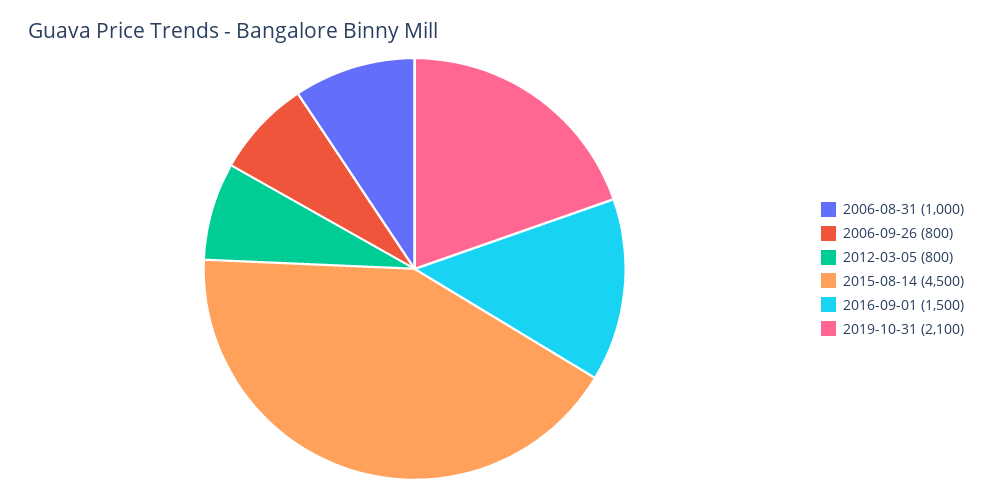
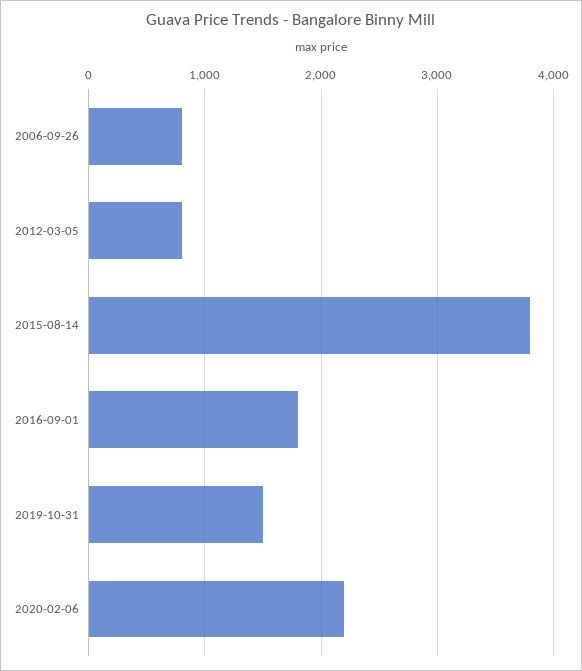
2006-08-31: 1000 -> none
2015-08-14: 4500 -> 3800
2016-09-01: 1500 -> 1800
2019-10-31: 2100 -> 1500
2020-02-06: none -> 2200

